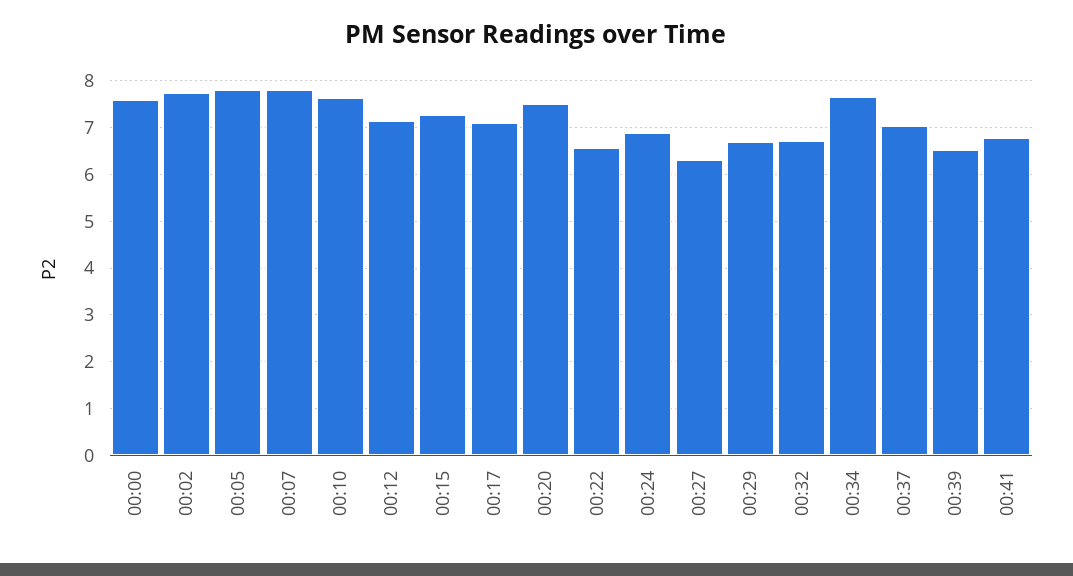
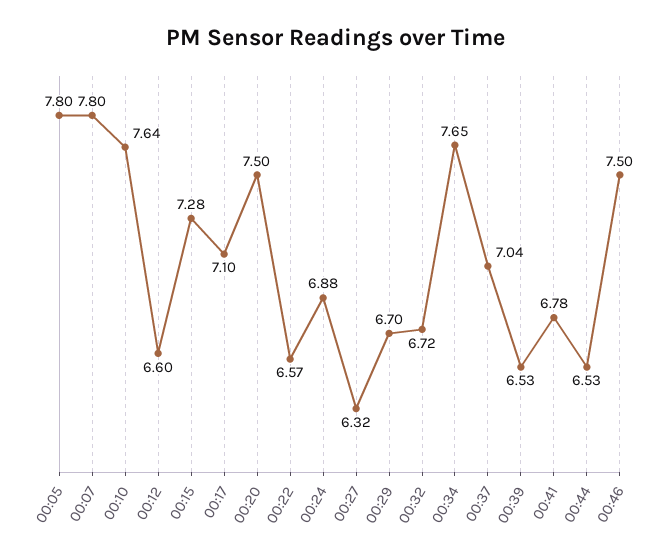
00:00: 7.6 -> none
00:02: 7.8 -> none
00:12: 7.2 -> 6.6
00:44: none -> 6.53
00:46: none -> 7.5

